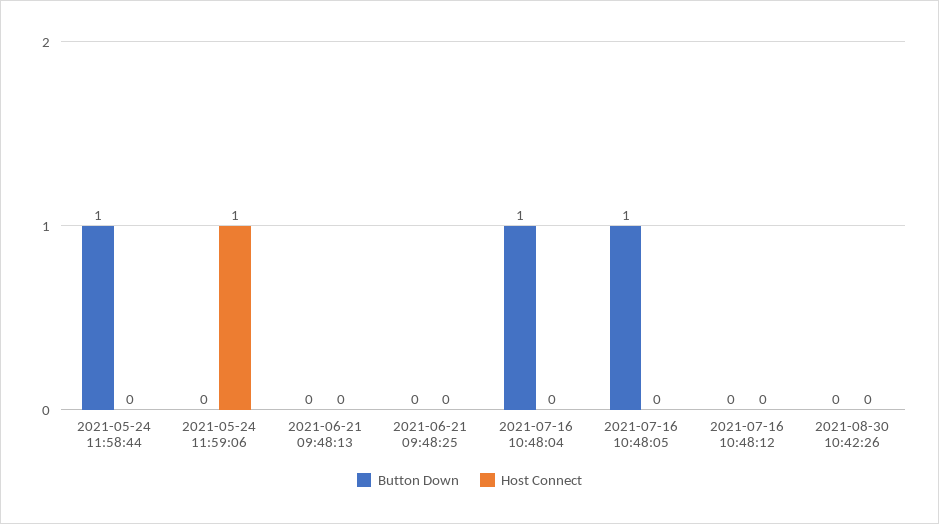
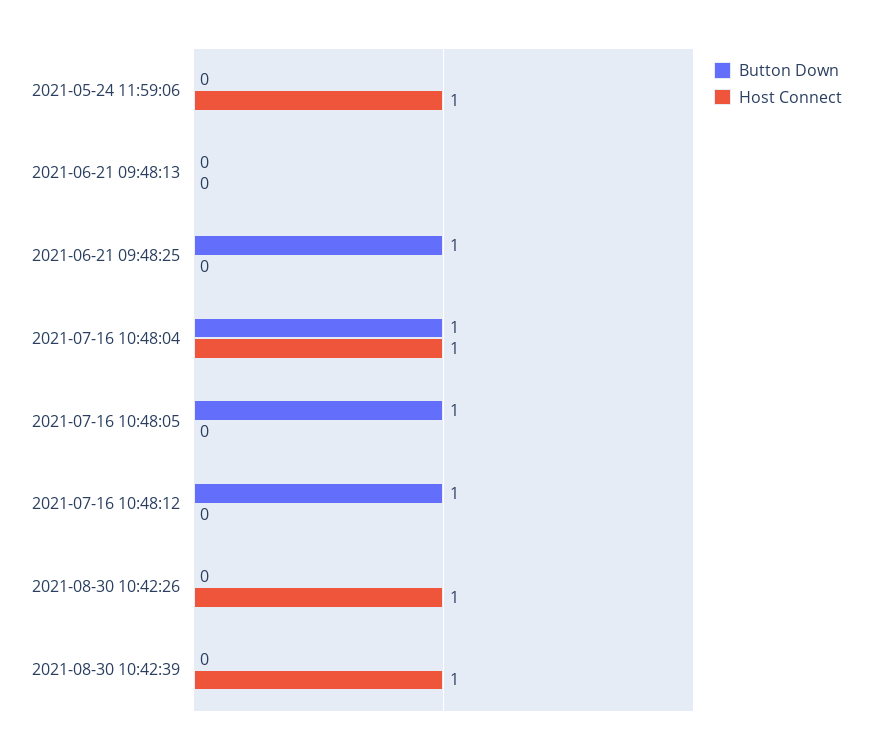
Button Down, 2021-05-24 11:58:44: 1 -> none
Host Connect, 2021-05-24 11:58:44: 0 -> none
Button Down, 2021-06-21 09:48:25: 0 -> 1
Host Connect, 2021-07-16 10:48:04: 0 -> 1
Button Down, 2021-07-16 10:48:12: 0 -> 1
Host Connect, 2021-08-30 10:42:26: 0 -> 1
Button Down, 2021-08-30 10:42:39: none -> 0
Host Connect, 2021-08-30 10:42:39: none -> 1

